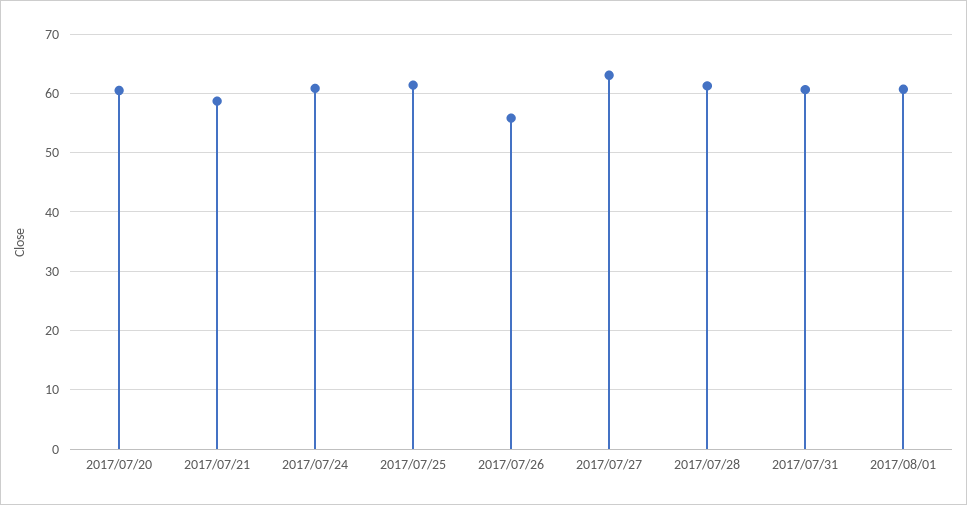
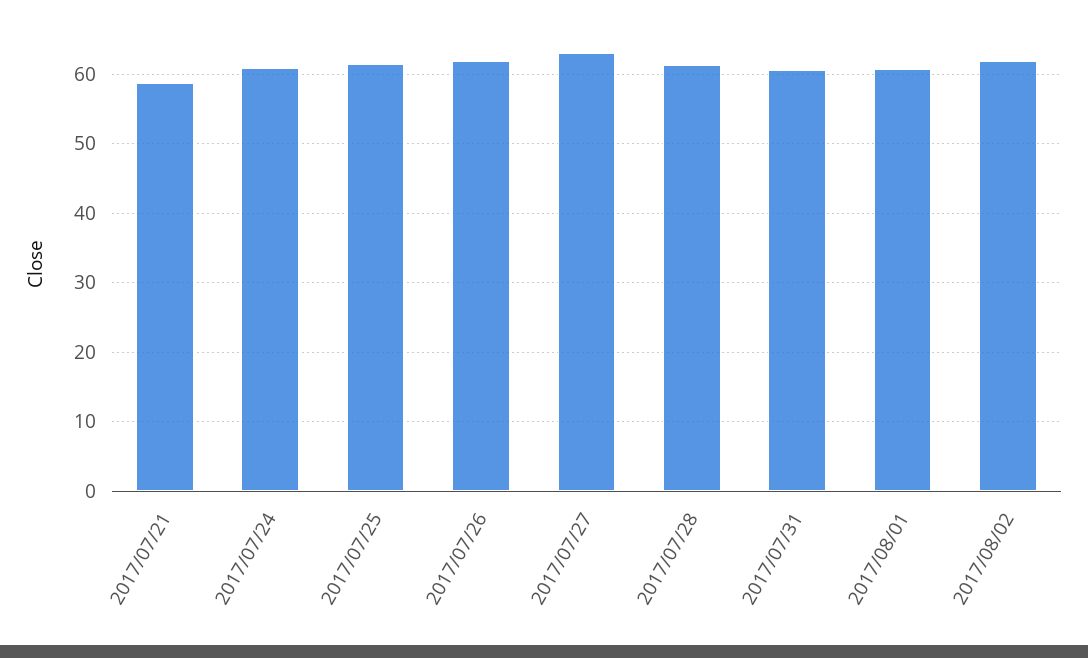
2017/07/20: 60 -> none
2017/07/26: 56 -> 62
2017/08/02: none -> 62

